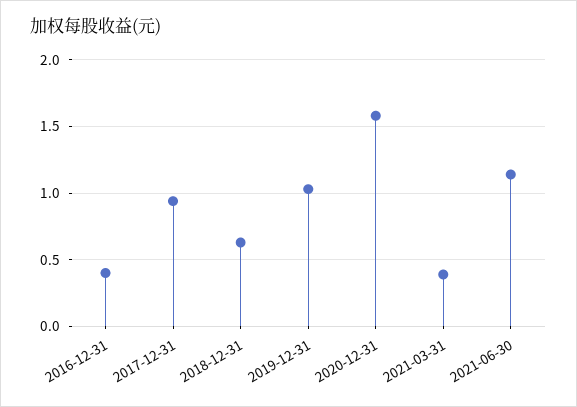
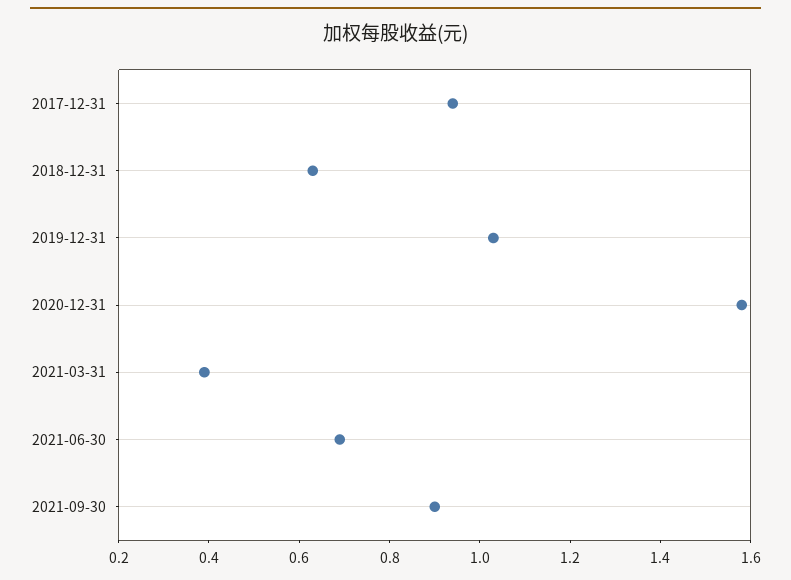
2016-12-31: 0.4 -> none
2021-06-30: 1.15 -> 0.7
2021-09-30: none -> 0.9

